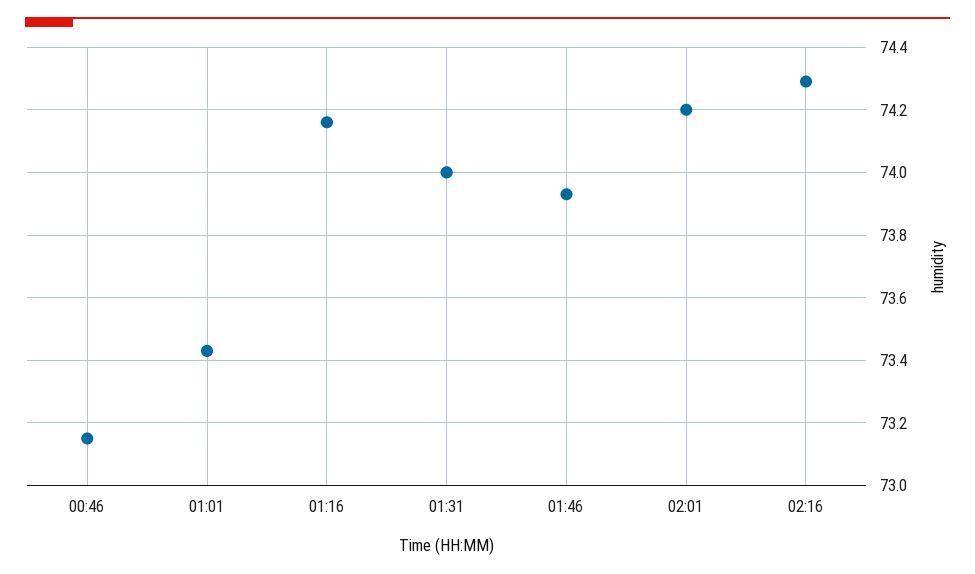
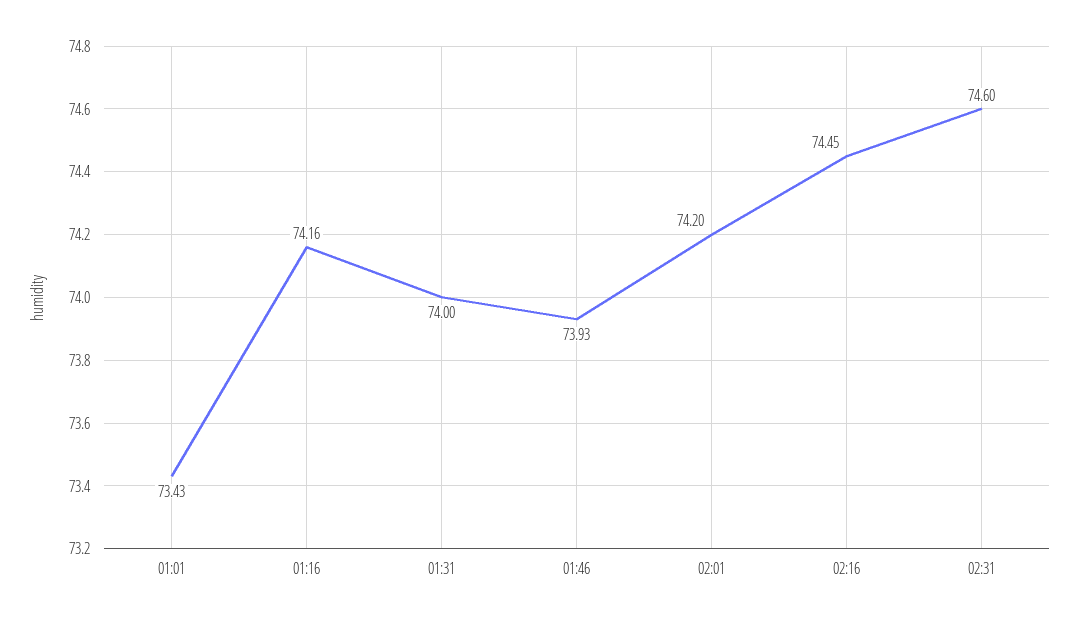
00:46: 73.15 -> none
02:16: 74.3 -> 74.45
02:31: none -> 74.6

